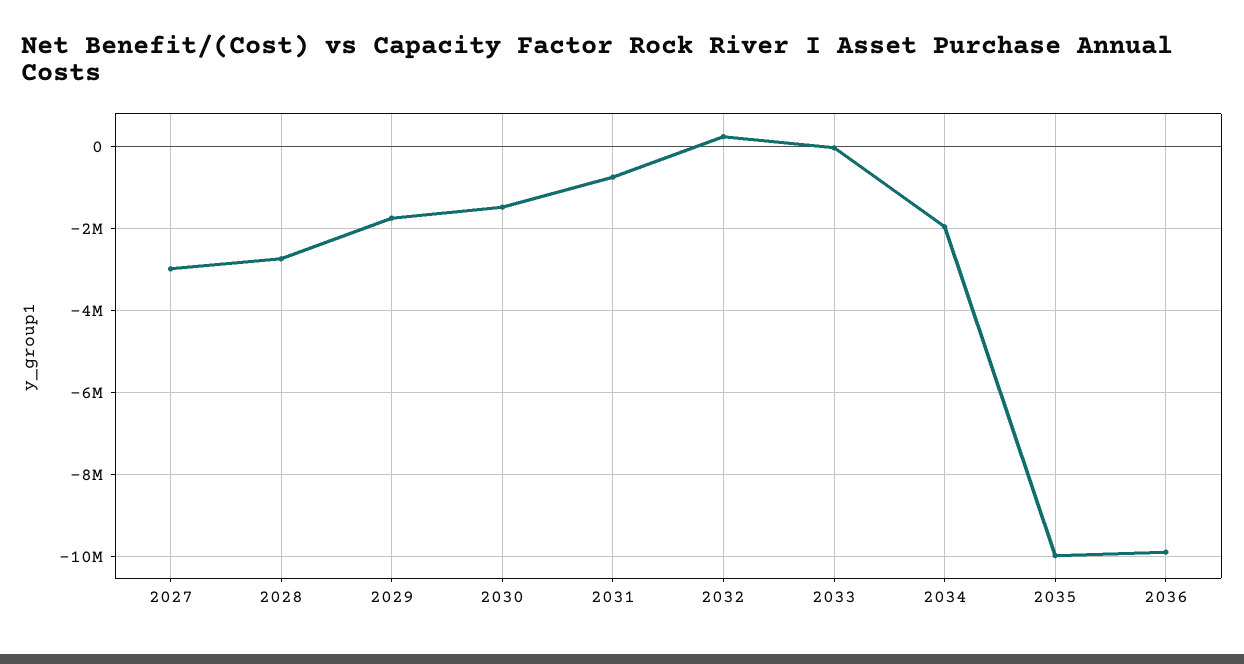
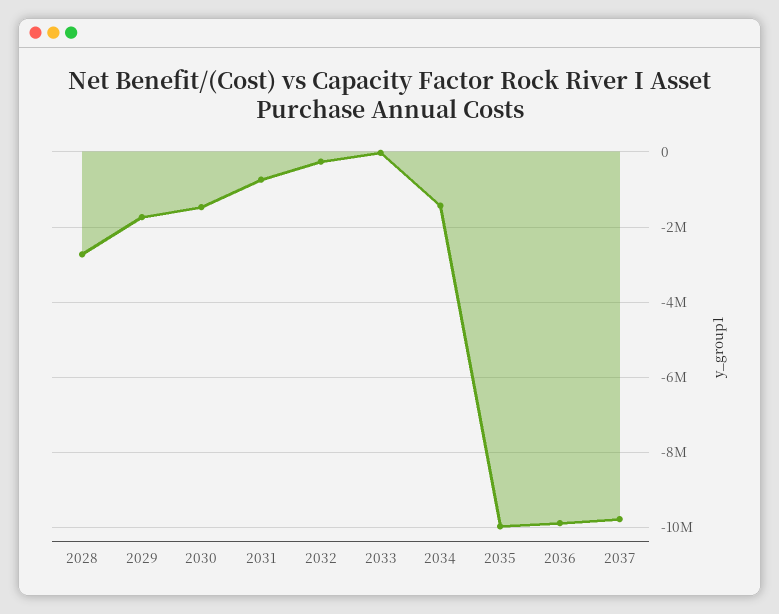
2027: -3000000 -> none
2032: 200000 -> -200000
2034: -2000000 -> -1400000
2037: none -> -9800000

